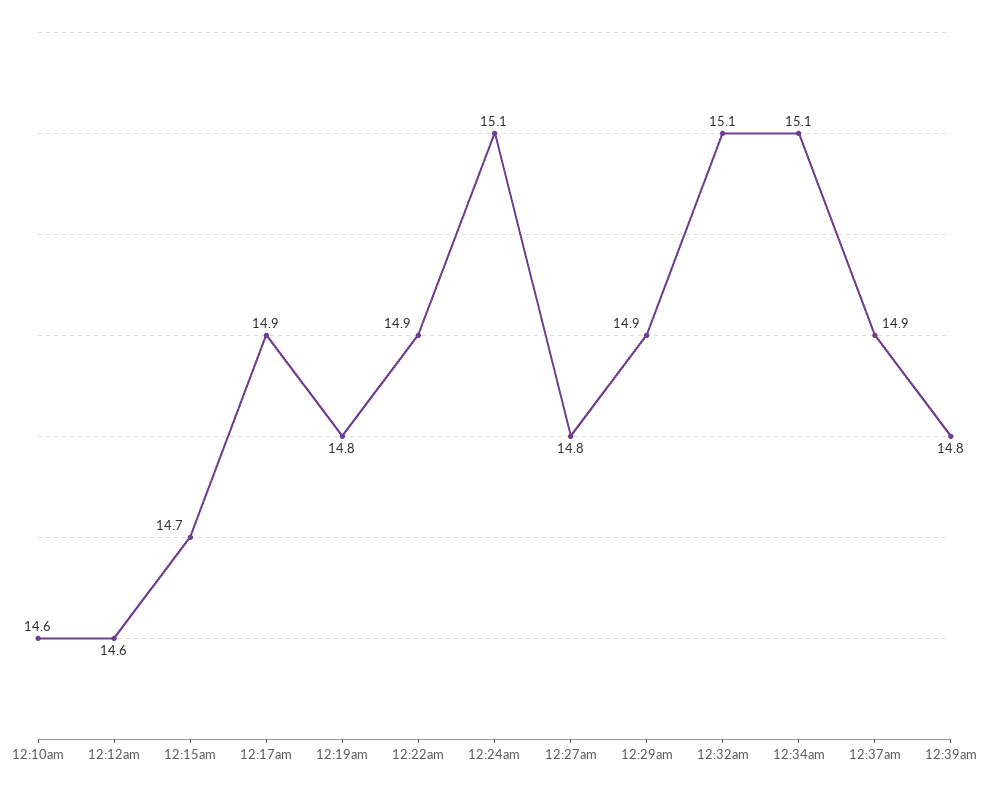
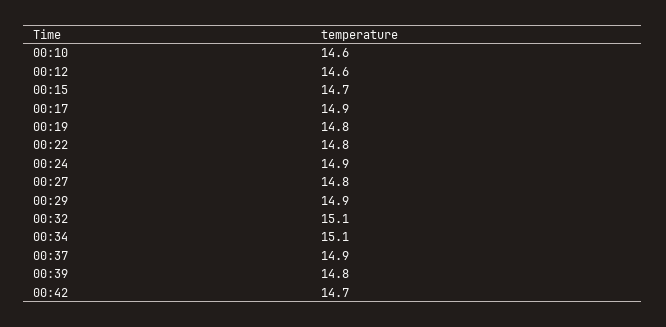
12:22am: 14.9 -> 14.8
12:24am: 15.1 -> 14.9
00:42: none -> 14.7

